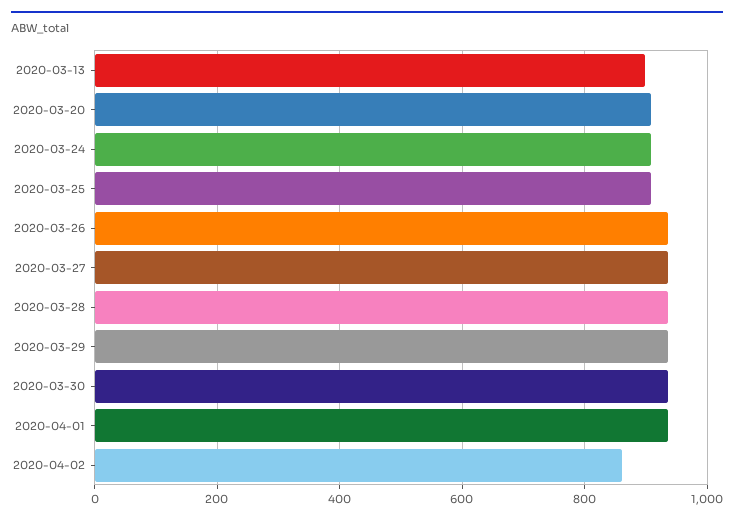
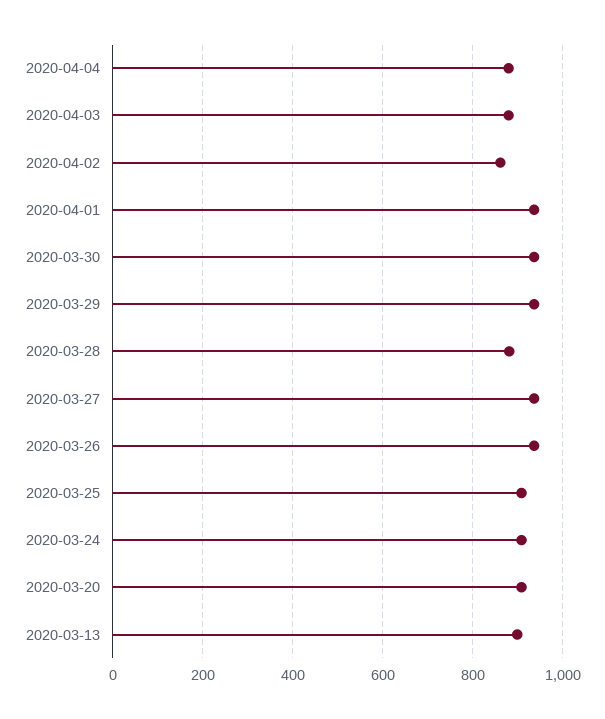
2020-03-28: 940 -> 880
2020-04-04: none -> 880
2020-04-03: none -> 880

